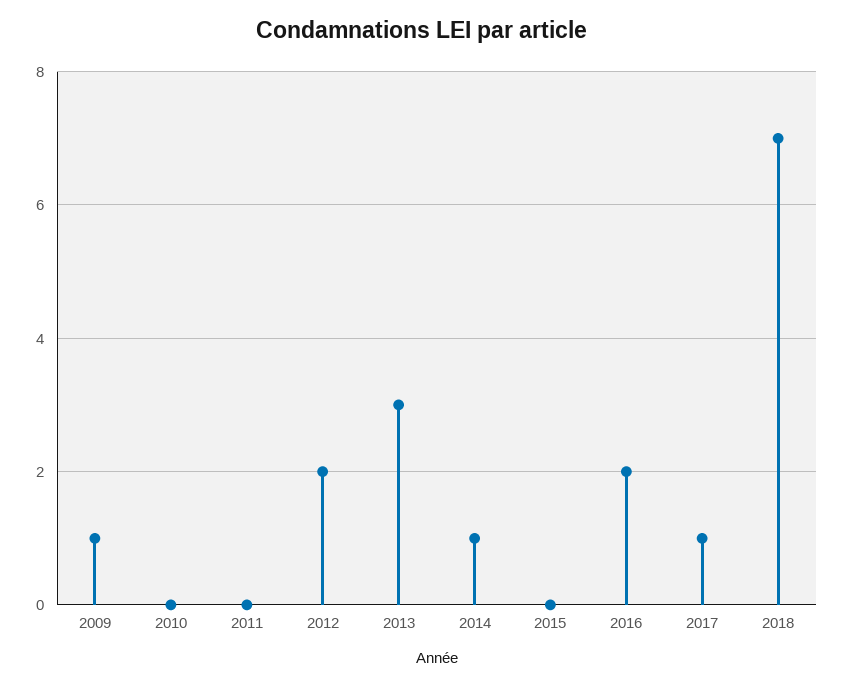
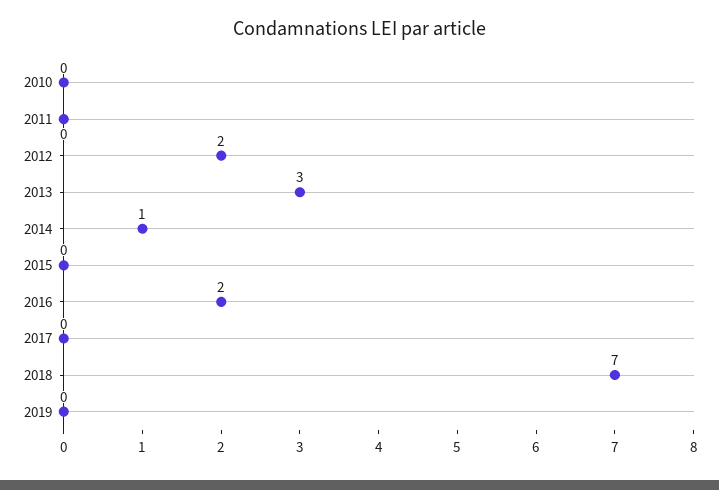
2009: 1 -> none
2017: 1 -> 0
2019: none -> 0

